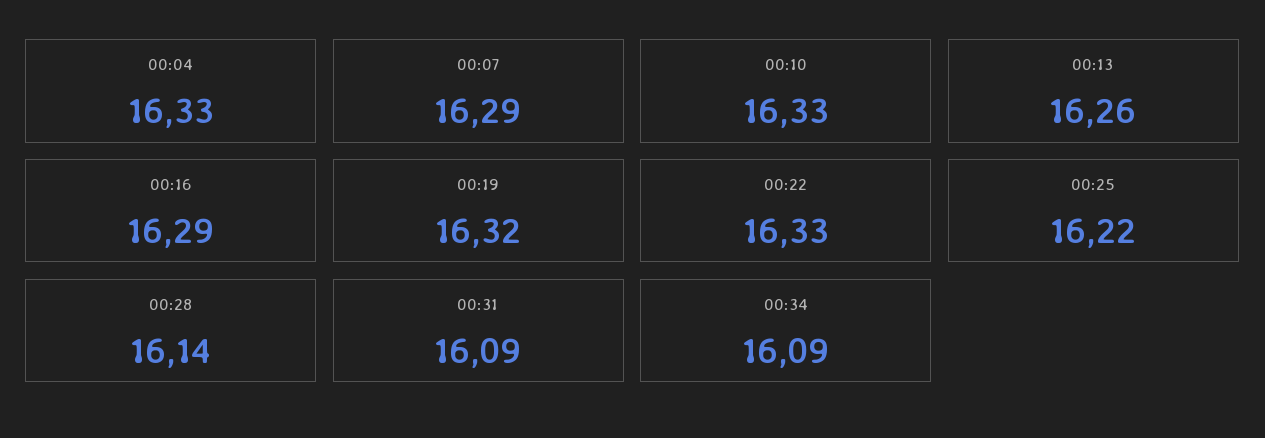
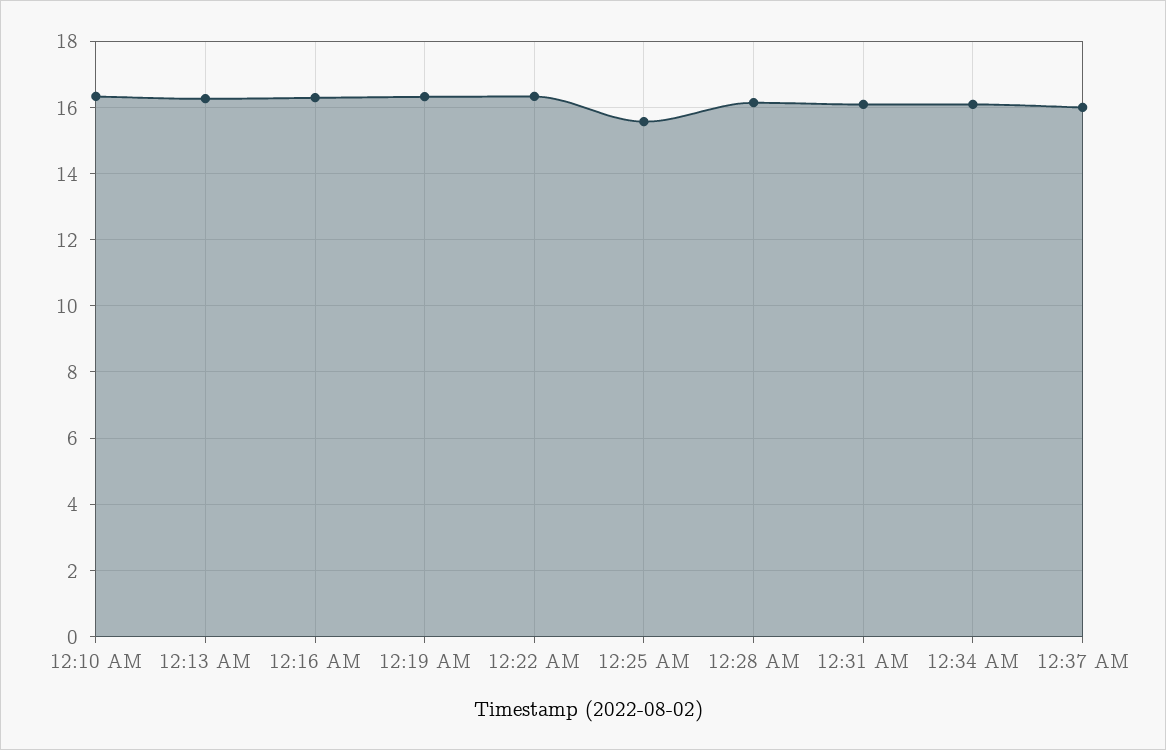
00:04: 16.33 -> none
00:07: 16.29 -> none
00:25: 16.22 -> 15.6
12:37 AM: none -> 16

